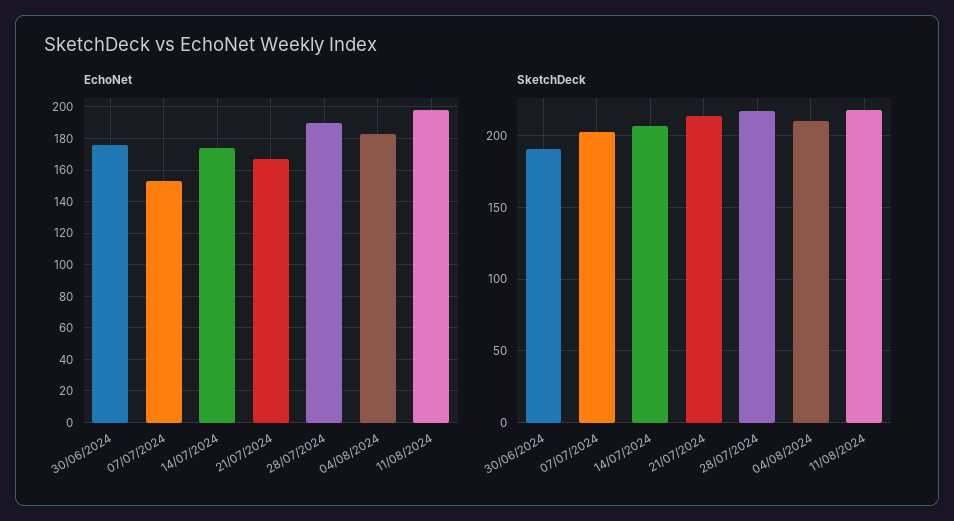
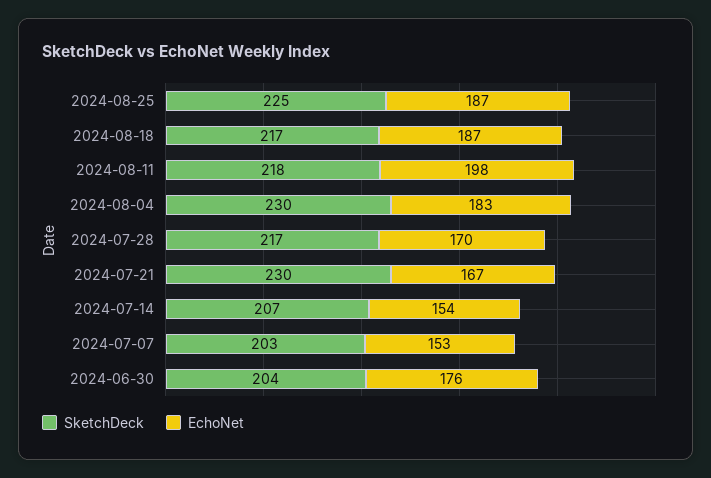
EchoNet, 14/07/2024: 175 -> 154
EchoNet, 28/07/2024: 190 -> 170
SketchDeck, 30/06/2024: 190 -> 204
SketchDeck, 21/07/2024: 215 -> 230
SketchDeck, 04/08/2024: 210 -> 230
SketchDeck, 2024-08-25: none -> 225
EchoNet, 2024-08-25: none -> 187
SketchDeck, 2024-08-18: none -> 217
EchoNet, 2024-08-18: none -> 187

